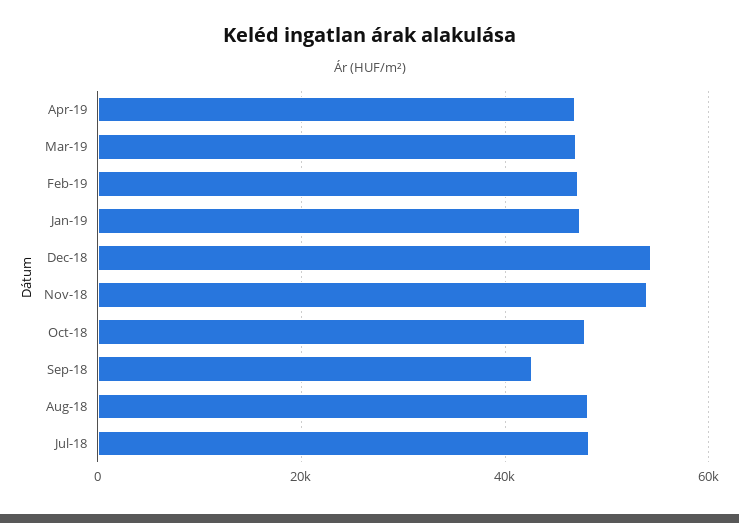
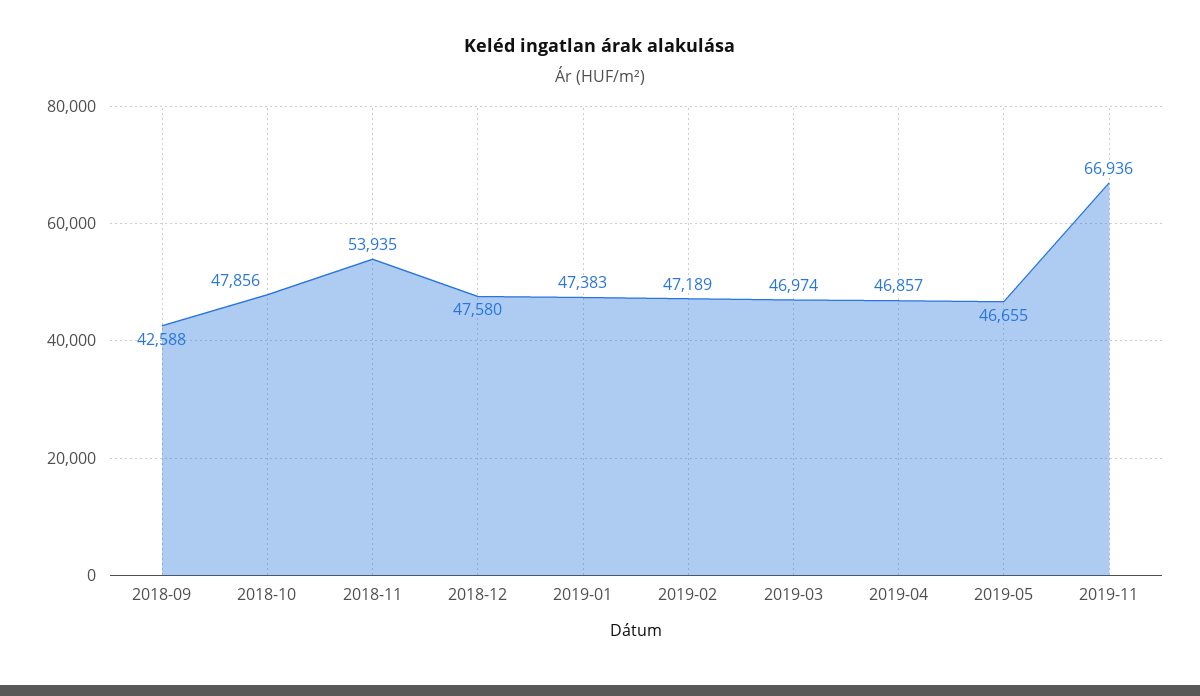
Dec-18: 54000 -> 47580
Aug-18: 48000 -> none
Jul-18: 48000 -> none
2019-05: none -> 46655
2019-11: none -> 66936

